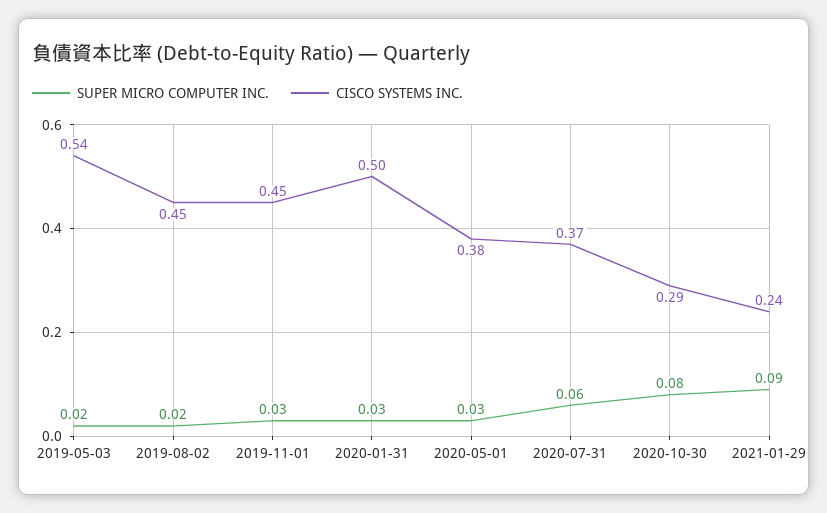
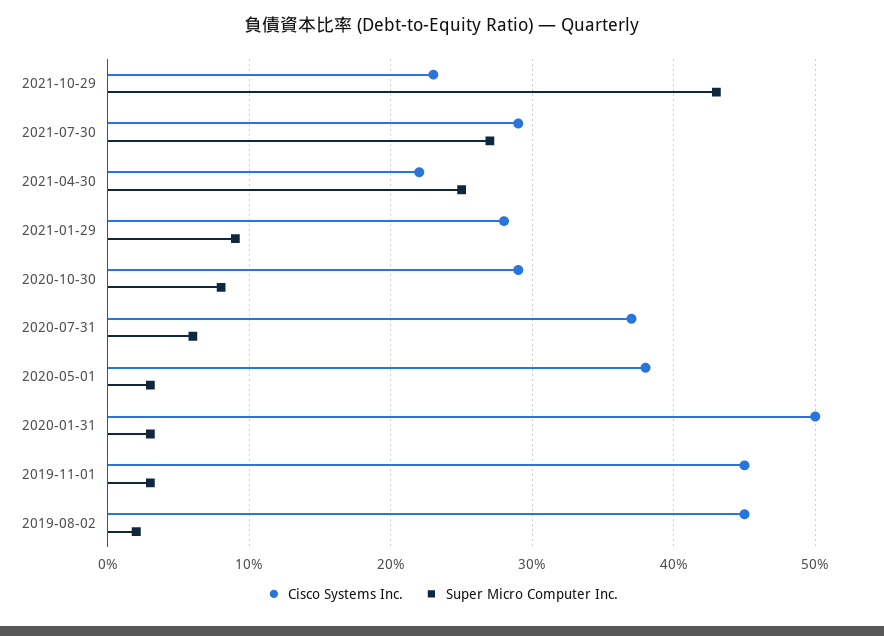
SUPER MICRO COMPUTER INC., 2019-05-03: 0.02 -> none
CISCO SYSTEMS INC., 2019-05-03: 0.54 -> none
CISCO SYSTEMS INC., 2021-01-29: 0.24 -> 0.28
CISCO SYSTEMS INC., 2021-10-29: none -> 0.23
SUPER MICRO COMPUTER INC., 2021-10-29: none -> 0.43
CISCO SYSTEMS INC., 2021-07-30: none -> 0.29
SUPER MICRO COMPUTER INC., 2021-07-30: none -> 0.27
CISCO SYSTEMS INC., 2021-04-30: none -> 0.22
SUPER MICRO COMPUTER INC., 2021-04-30: none -> 0.25

